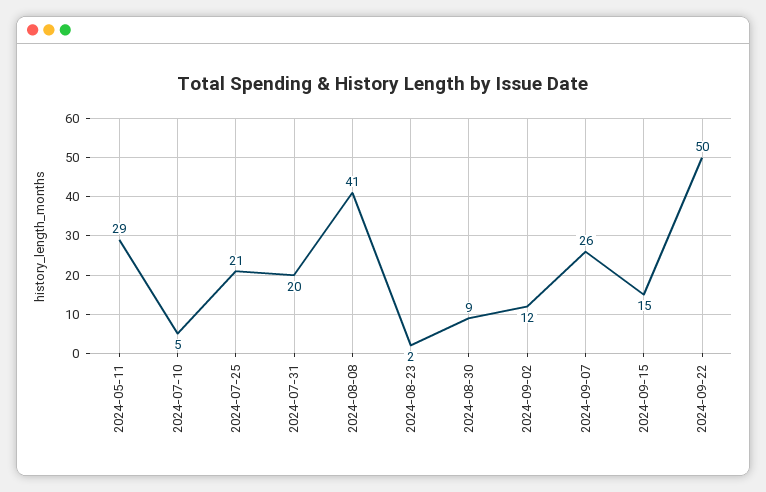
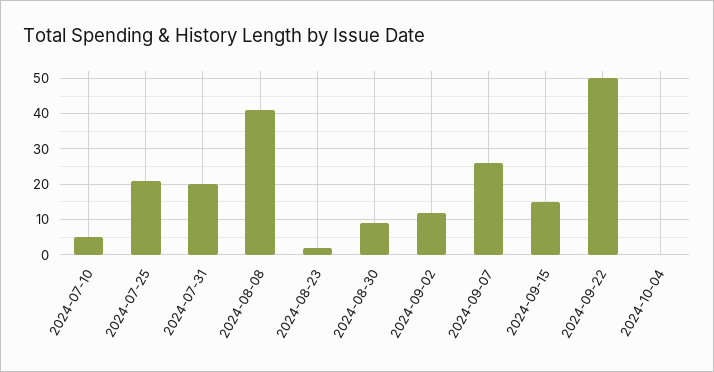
2024-05-11: 29 -> none
2024-10-04: none -> 0

